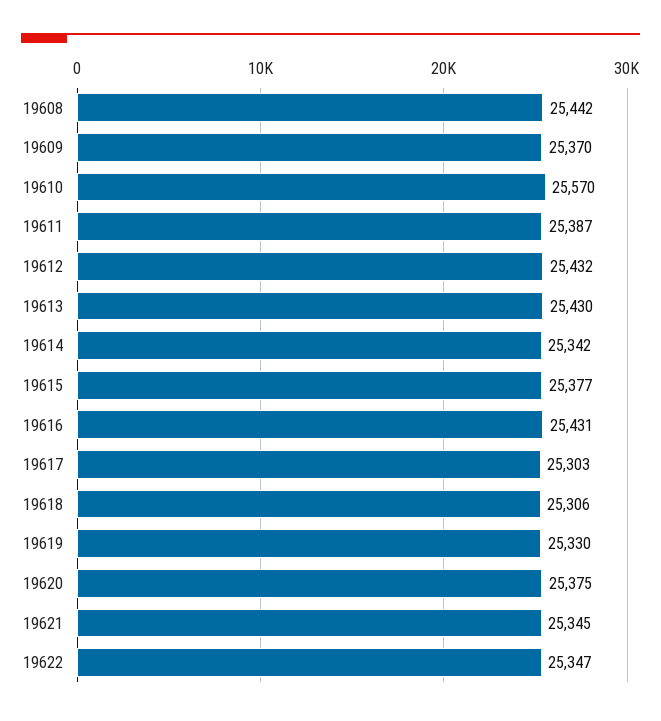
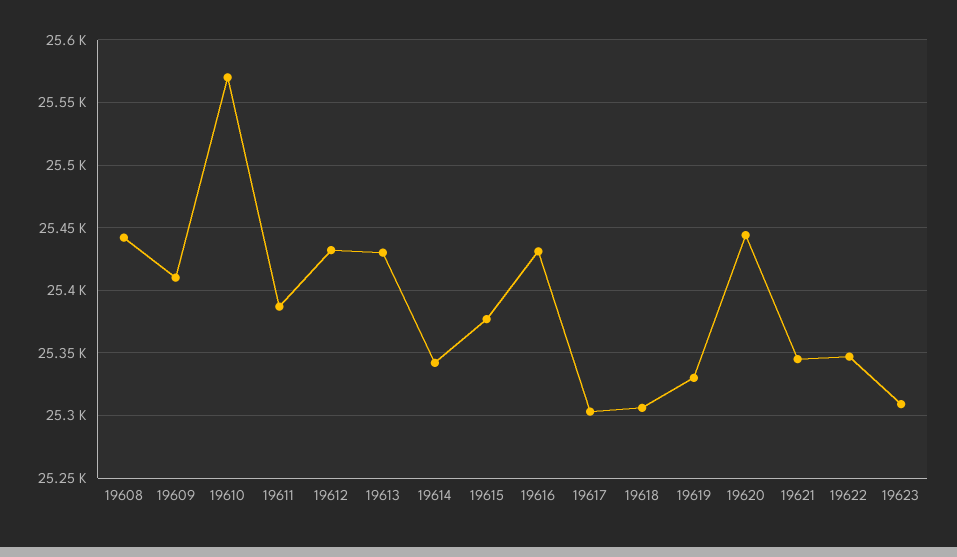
19609: 25370 -> 25410
19620: 25375 -> 25445
19623: none -> 25310

